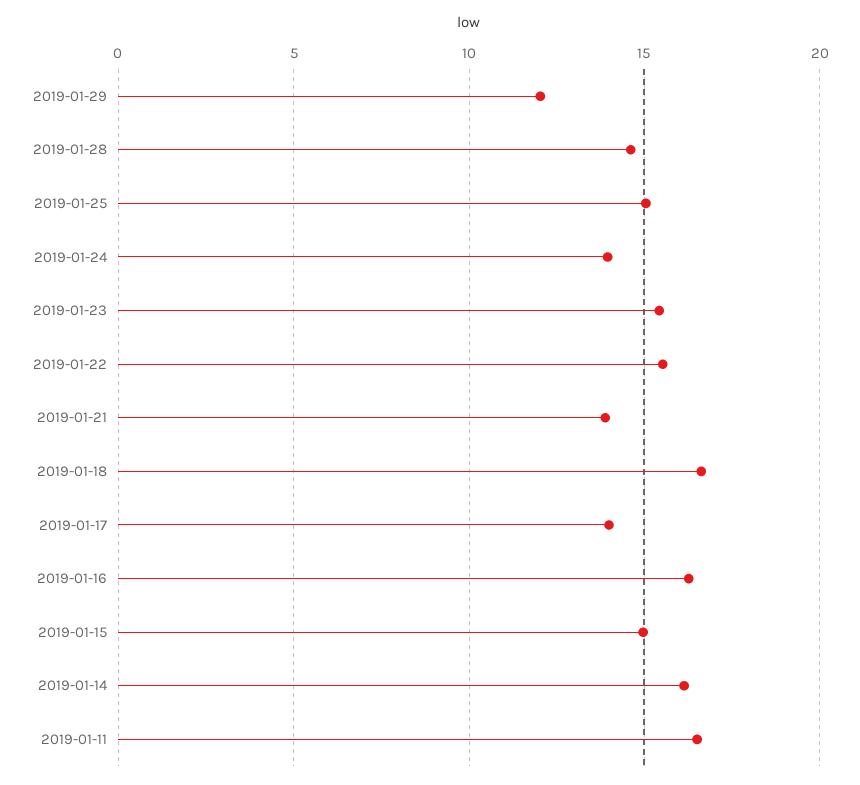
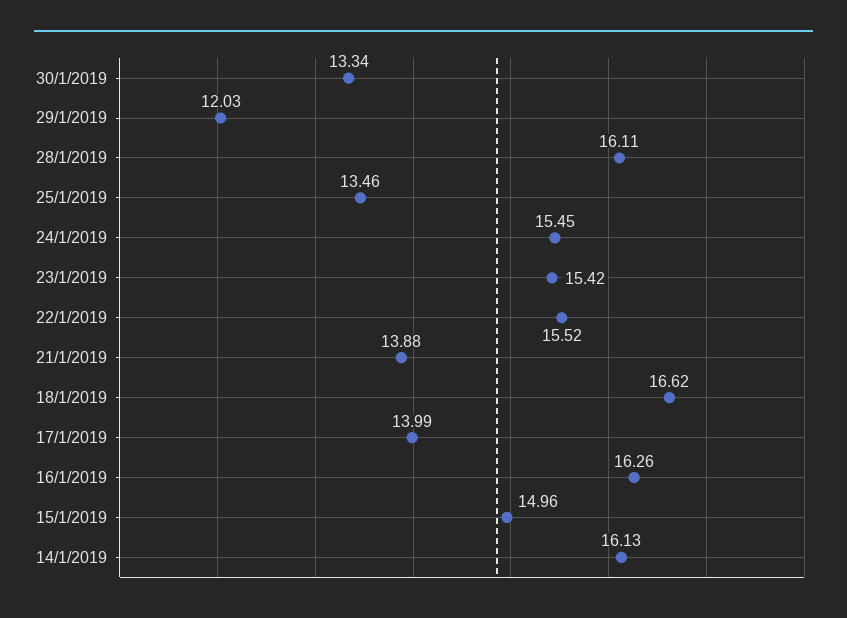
2019-01-28: 14.5 -> 16.11
2019-01-25: 15 -> 13.46
2019-01-24: 14 -> 15.45
2019-01-11: 16.5 -> none
30/1/2019: none -> 13.34

